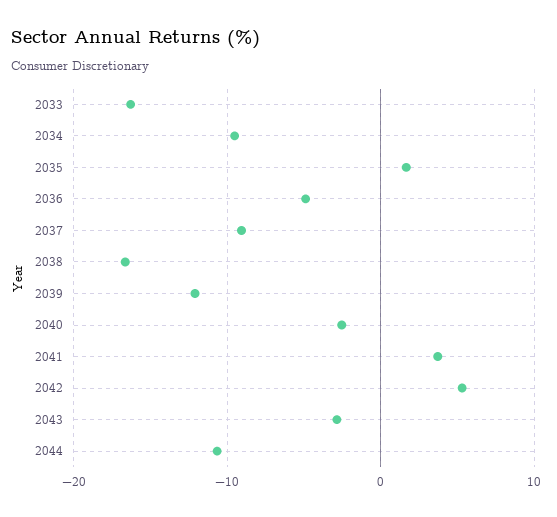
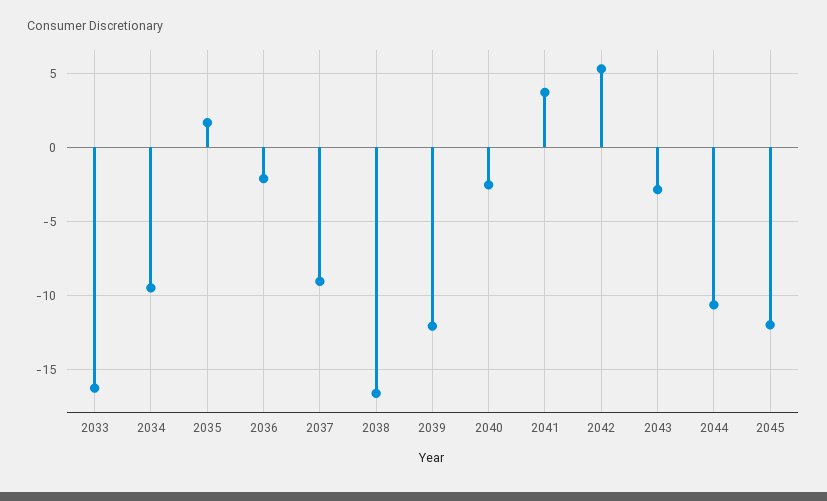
2036: -5 -> -2
2045: none -> -12

